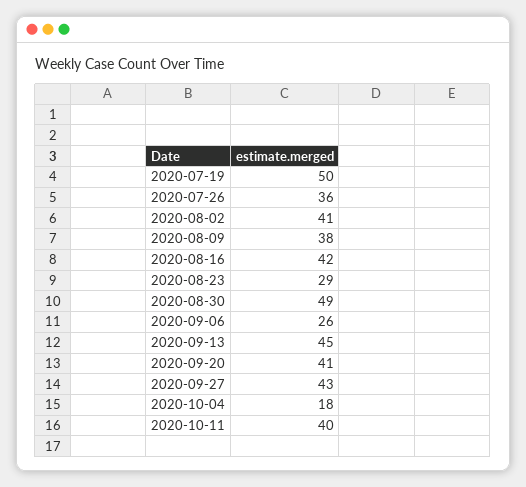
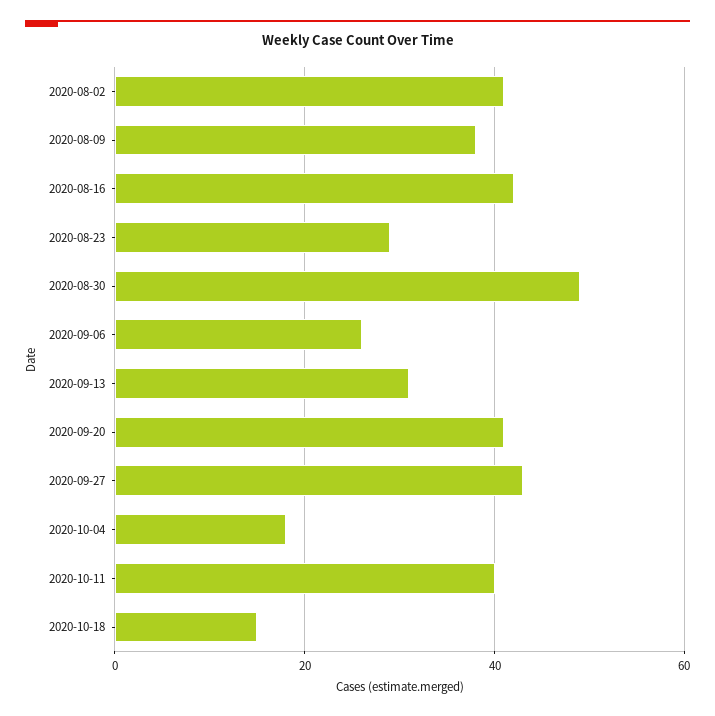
2020-07-19: 50 -> none
2020-07-26: 36 -> none
2020-09-13: 45 -> 30
2020-10-18: none -> 15

